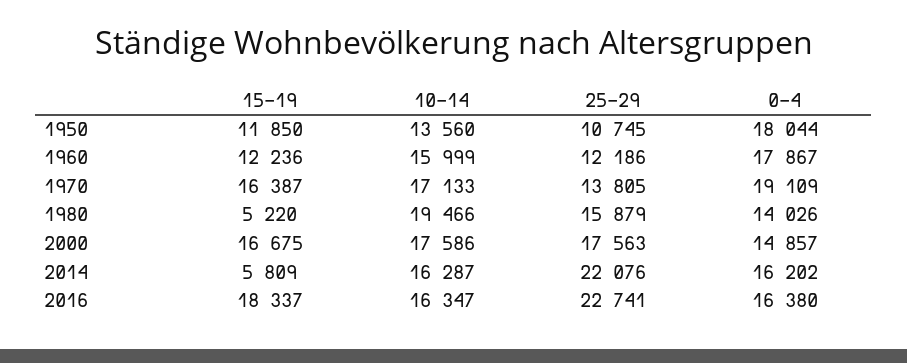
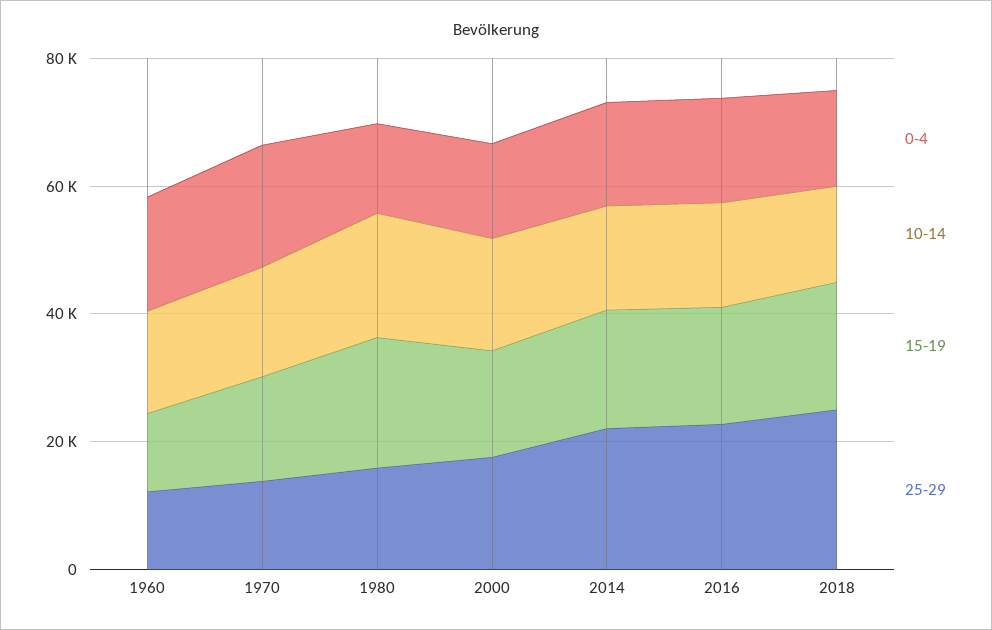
15-19, 1950: 11850 -> none
10-14, 1950: 13560 -> none
25-29, 1950: 10745 -> none
0-4, 1950: 18044 -> none
15-19, 1980: 5220 -> 20000
15-19, 2014: 5809 -> 20000
0-4, 2018: none -> 15000
10-14, 2018: none -> 15000
15-19, 2018: none -> 20000
25-29, 2018: none -> 25000

